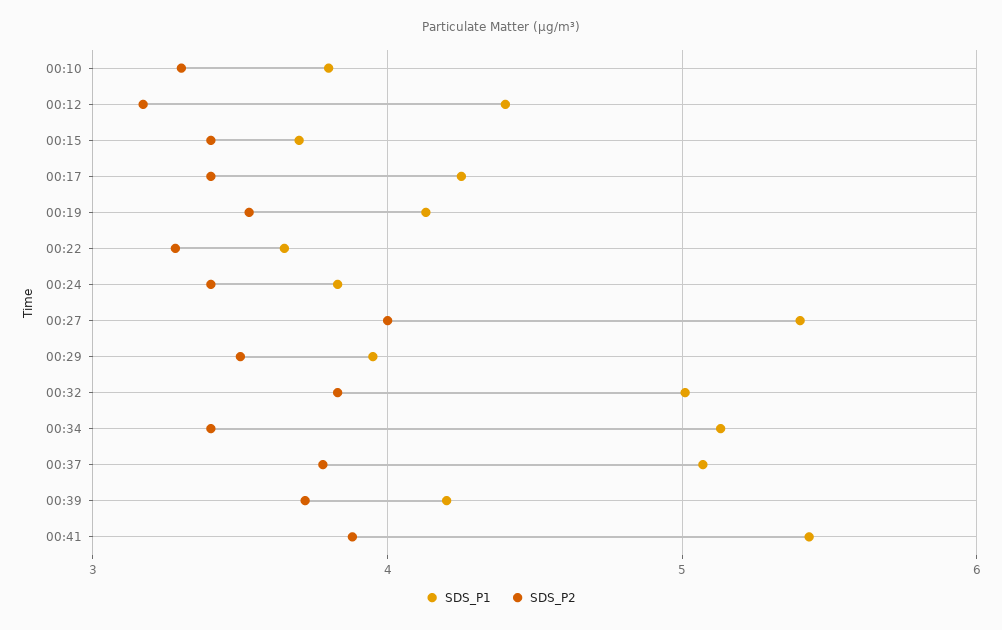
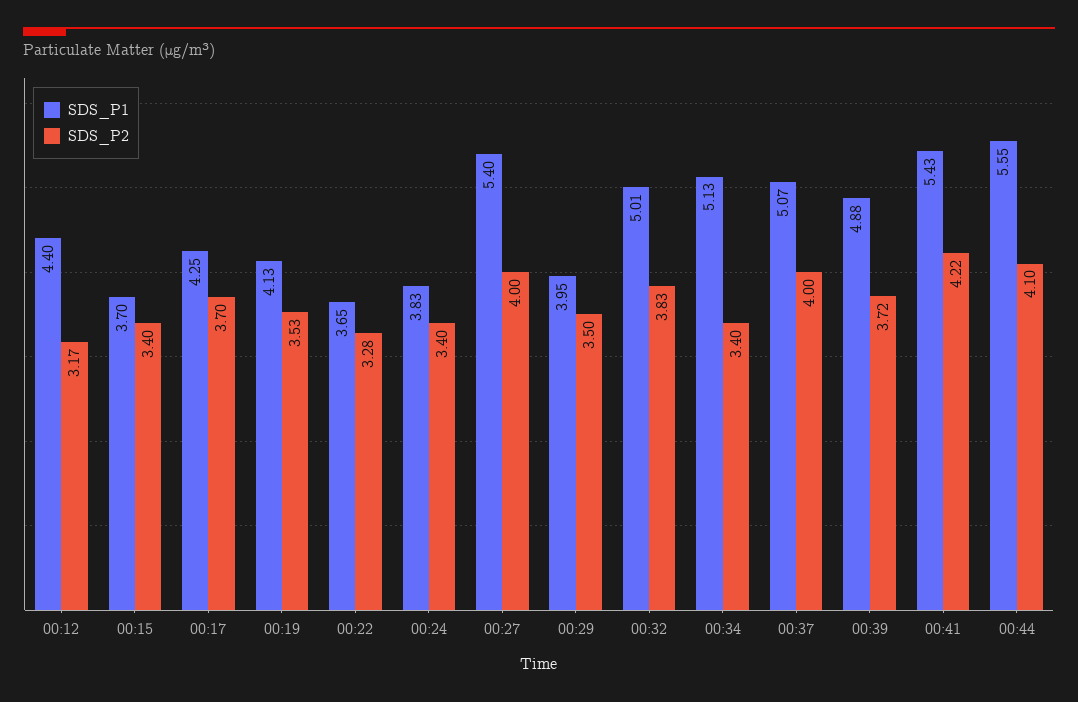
SDS_P1, 00:10: 3.8 -> none
SDS_P2, 00:10: 3.3 -> none
SDS_P2, 00:17: 3.4 -> 3.7
SDS_P2, 00:37: 3.8 -> 4
SDS_P1, 00:39: 4.2 -> 4.88
SDS_P2, 00:41: 3.9 -> 4.22
SDS_P1, 00:44: none -> 5.55
SDS_P2, 00:44: none -> 4.1

